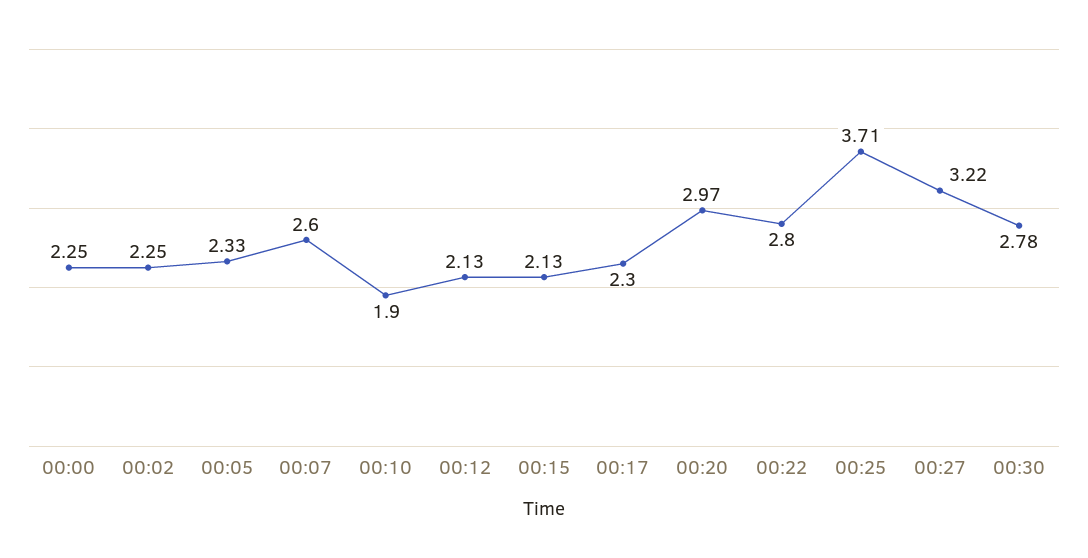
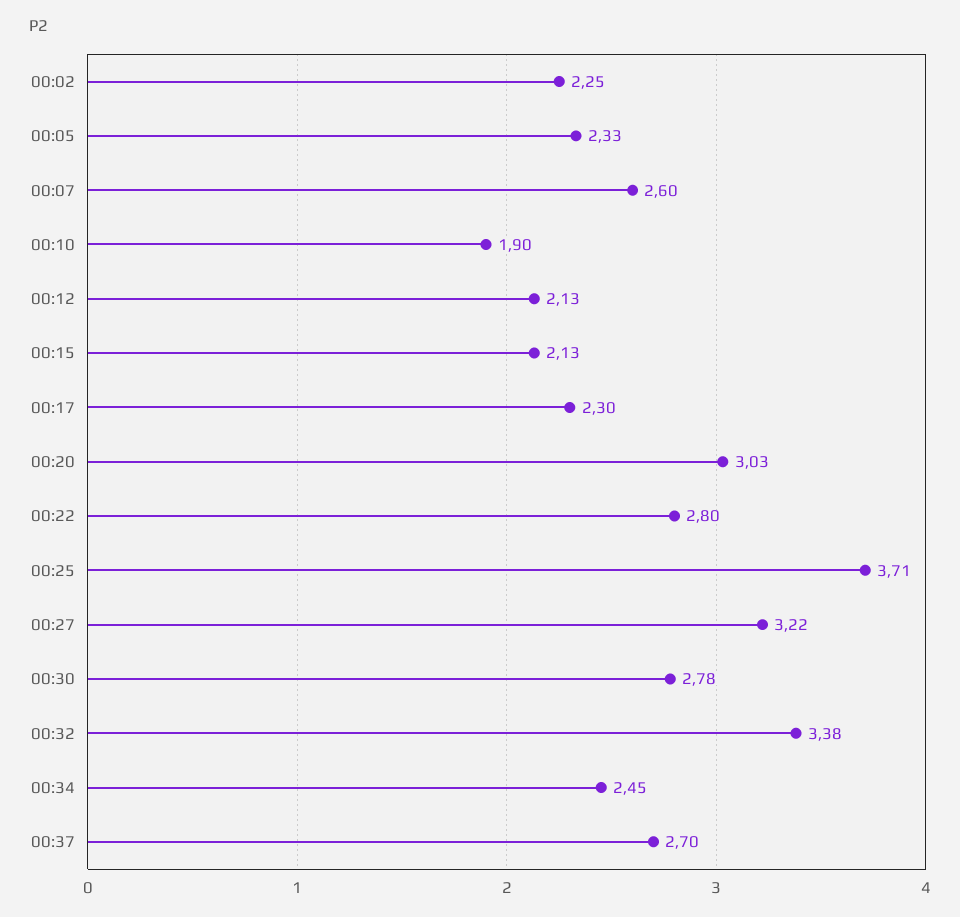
00:00: 2.25 -> none
00:20: 2.97 -> 3.03
00:32: none -> 3.38
00:34: none -> 2.45
00:37: none -> 2.7

